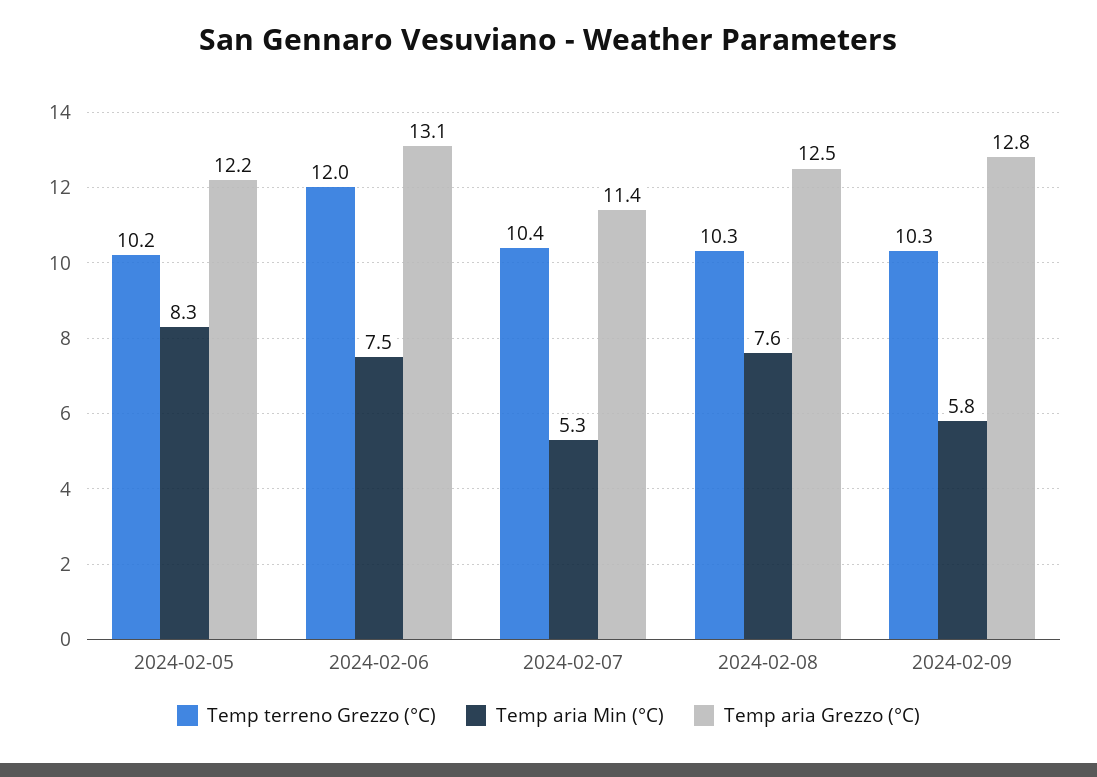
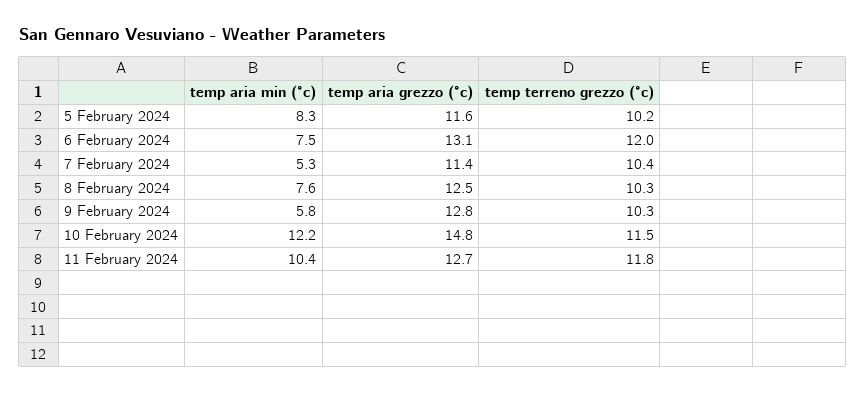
Temp aria Grezzo (°C), 2024-02-05: 12.2 -> 11.6
Temp aria Min (°C), 10 February 2024: none -> 12.2
Temp aria Grezzo (°C), 10 February 2024: none -> 14.8
Temp terreno Grezzo (°C), 10 February 2024: none -> 11.5
Temp aria Min (°C), 11 February 2024: none -> 10.4
Temp aria Grezzo (°C), 11 February 2024: none -> 12.7
Temp terreno Grezzo (°C), 11 February 2024: none -> 11.8

